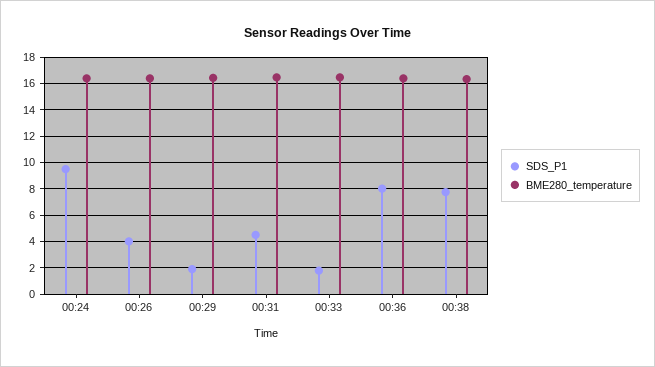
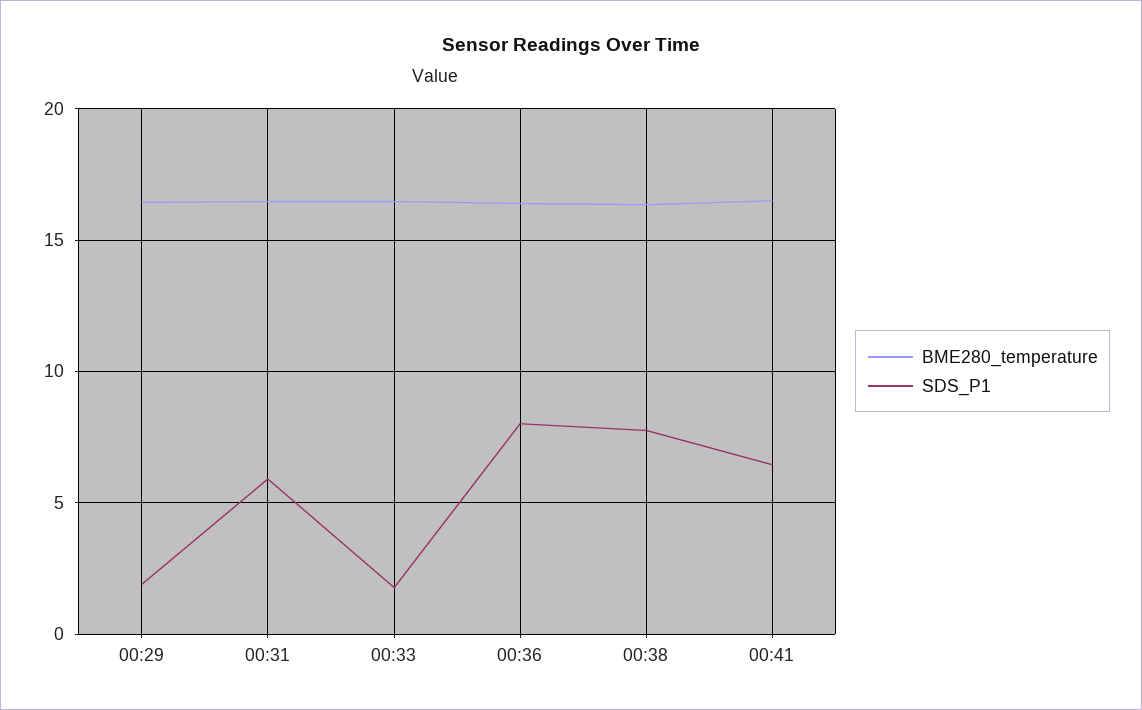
SDS_P1, 00:24: 9.5 -> none
BME280_temperature, 00:24: 16.5 -> none
SDS_P1, 00:26: 4 -> none
BME280_temperature, 00:26: 16.5 -> none
SDS_P1, 00:31: 4.5 -> 6
BME280_temperature, 00:41: none -> 16.5
SDS_P1, 00:41: none -> 6.5

